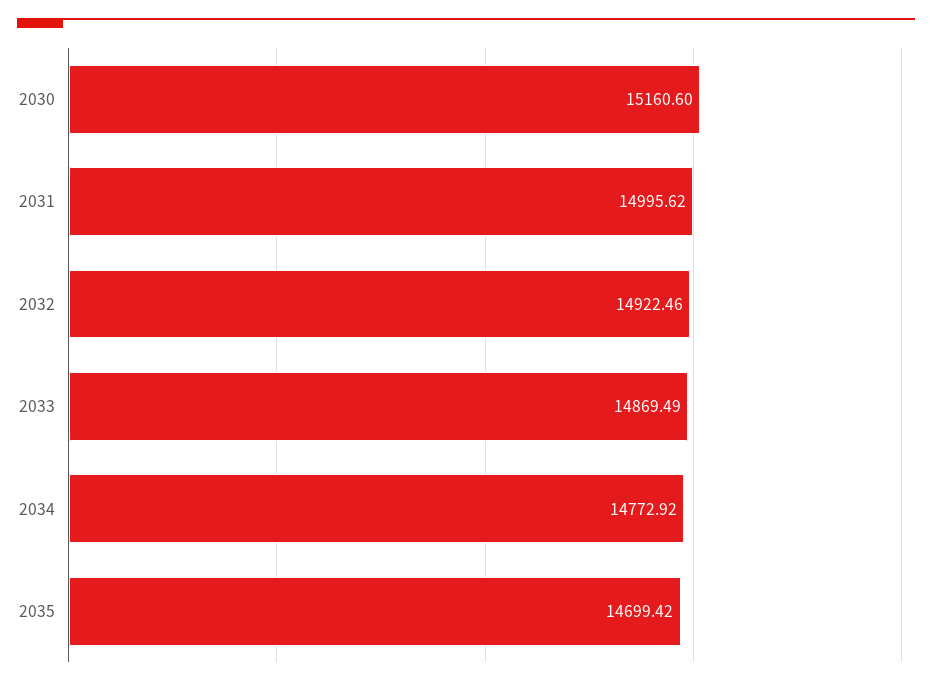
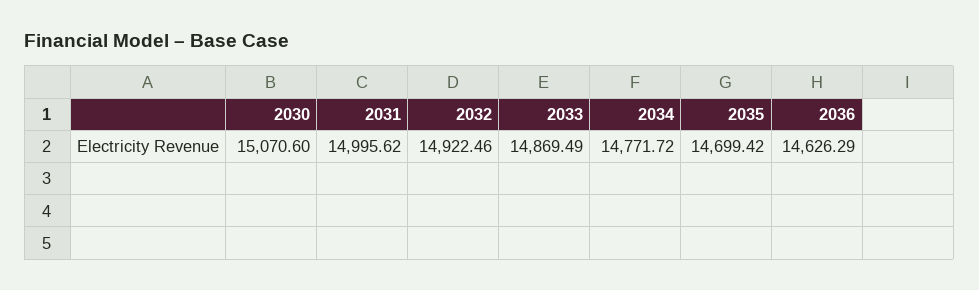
2030: 15160.6 -> 15070.6
2034: 14772.92 -> 14771.72
2036: none -> 14626.29

